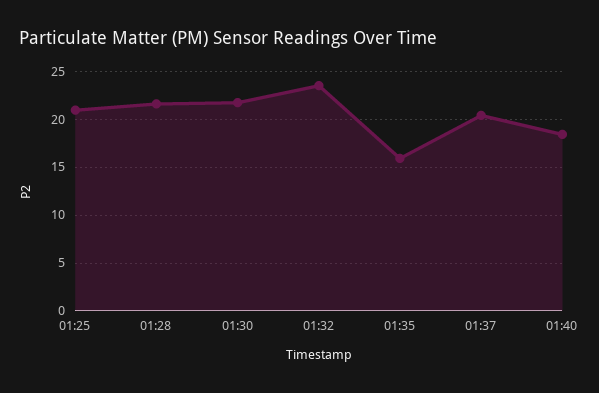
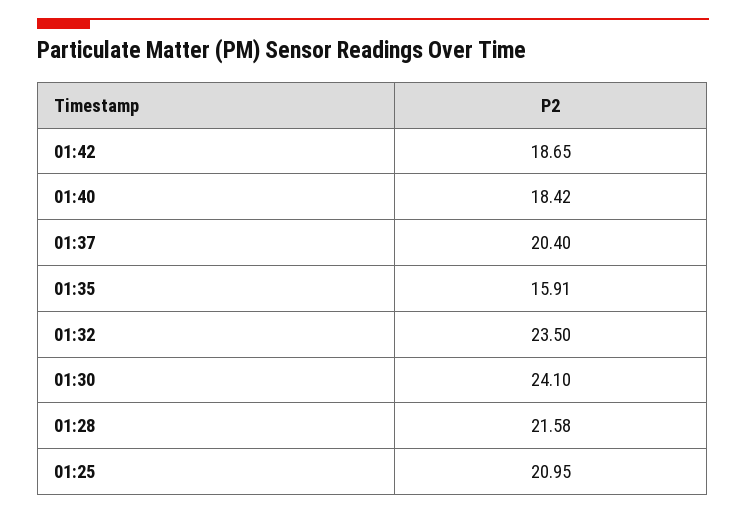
01:30: 22 -> 24.1
01:42: none -> 18.65

